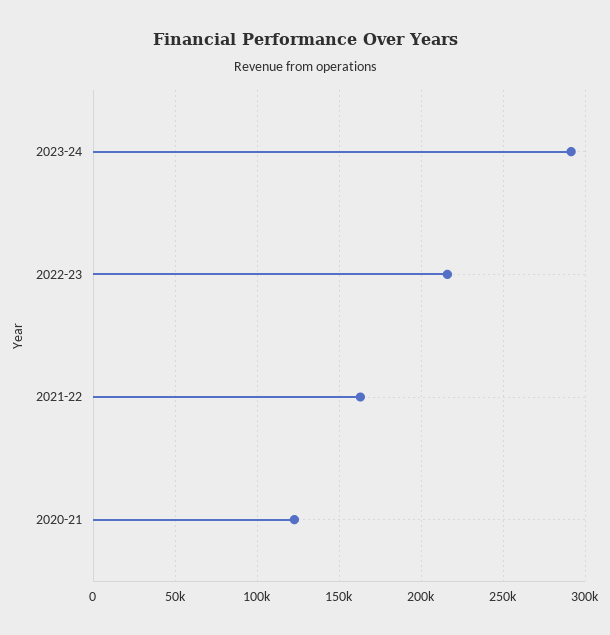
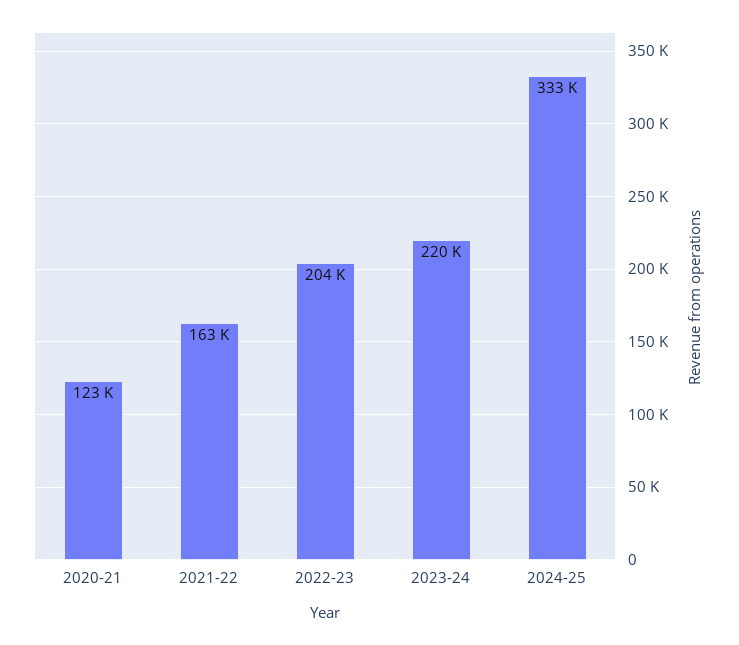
2023-24: 290000 -> 220000
2022-23: 215000 -> 204000
2024-25: none -> 333000

